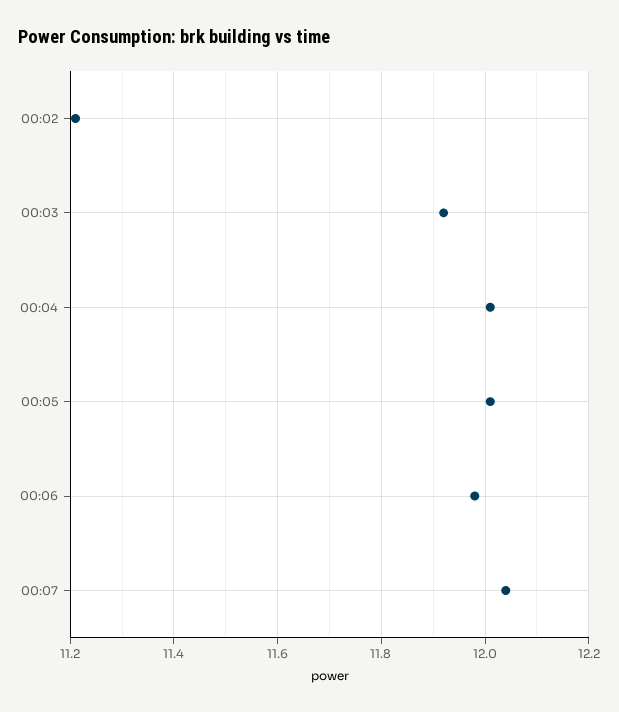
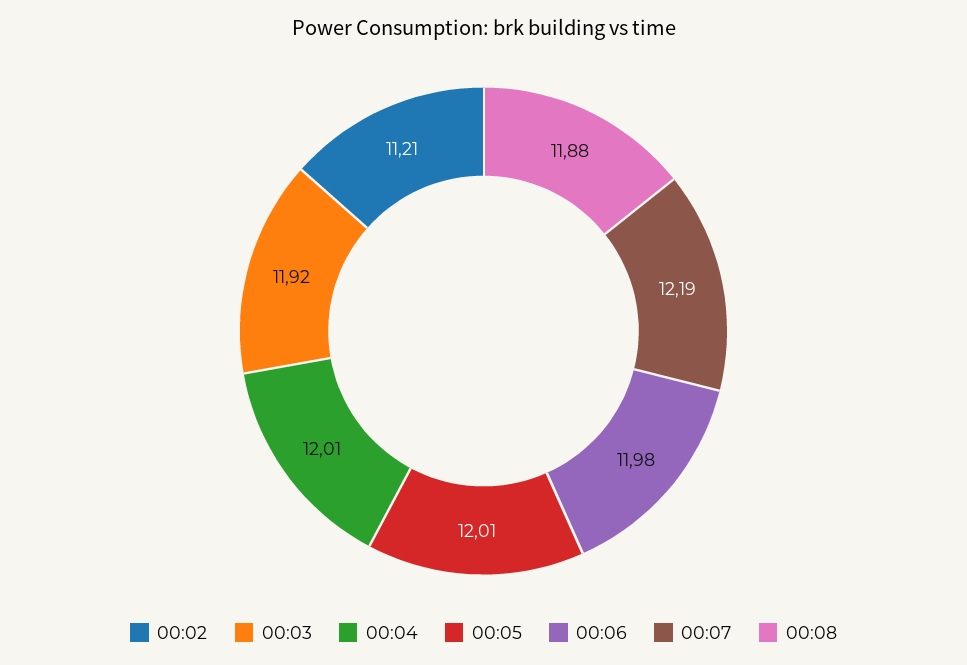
00:07: 12.05 -> 12.19
00:08: none -> 11.88

